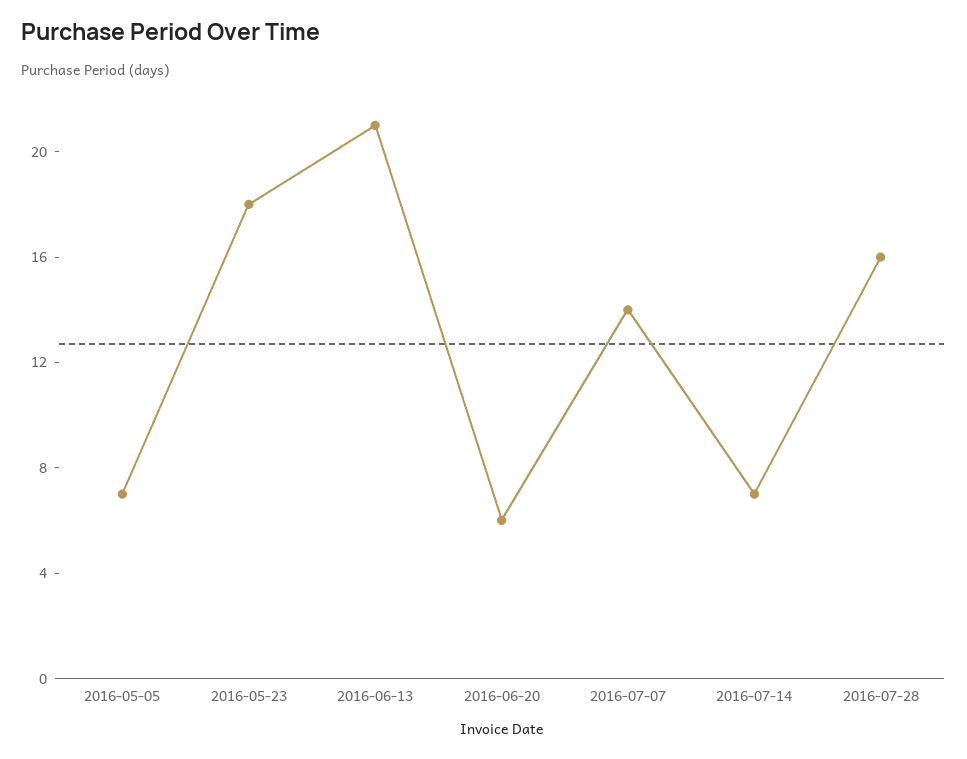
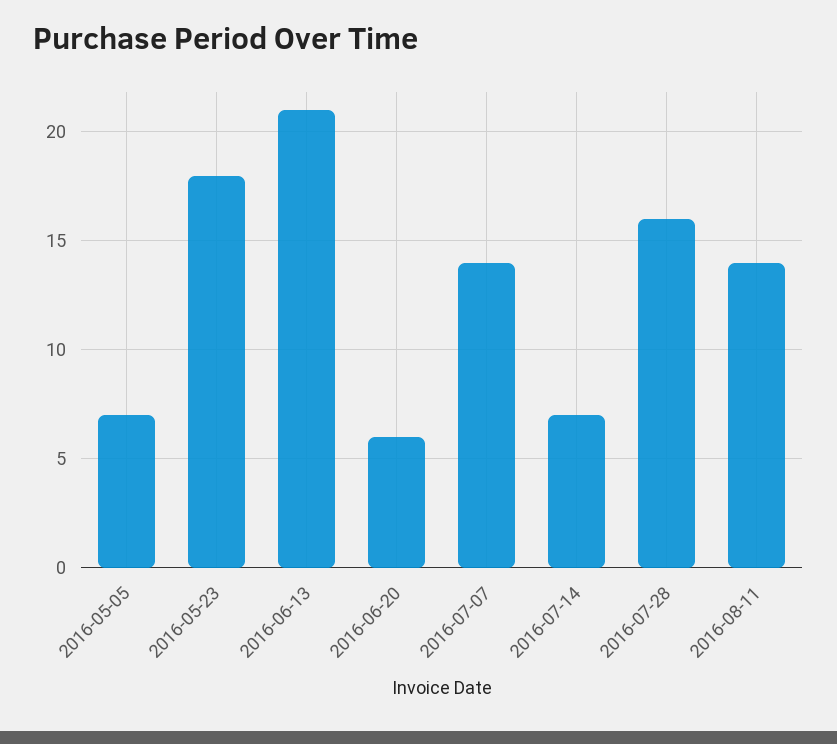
2016-08-11: none -> 14

